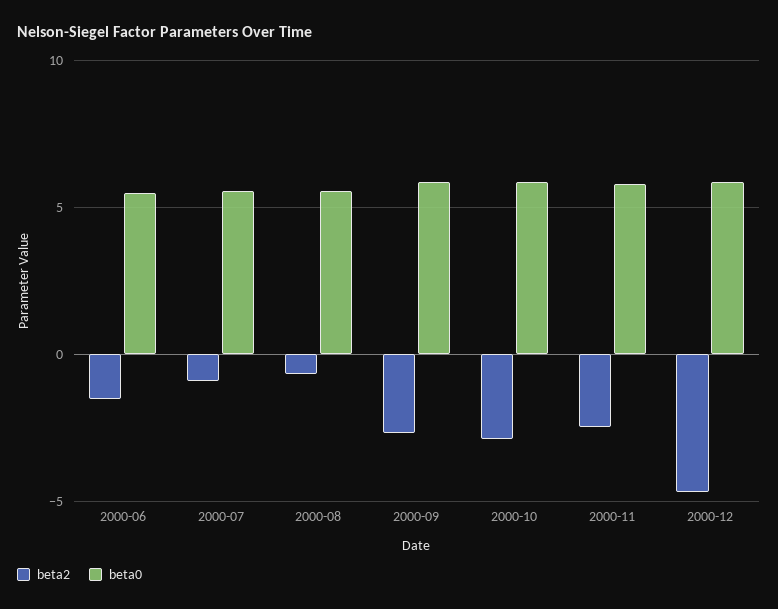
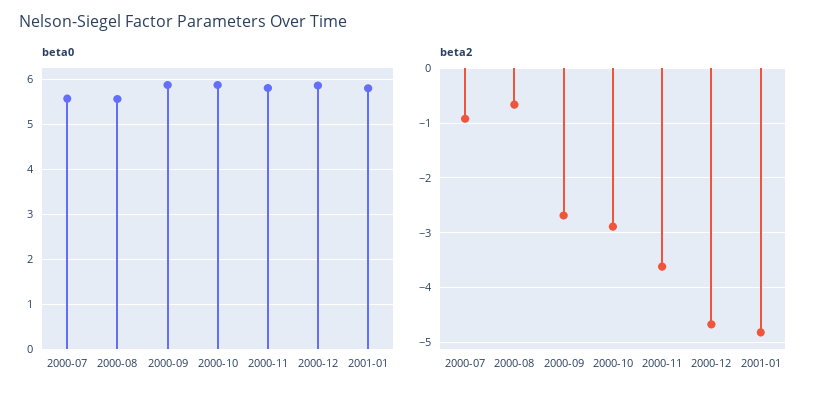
beta2, 2000-06: -1.5 -> none
beta0, 2000-06: 5.5 -> none
beta2, 2000-11: -2.5 -> -3.6
beta0, 2001-01: none -> 5.8
beta2, 2001-01: none -> -4.8

